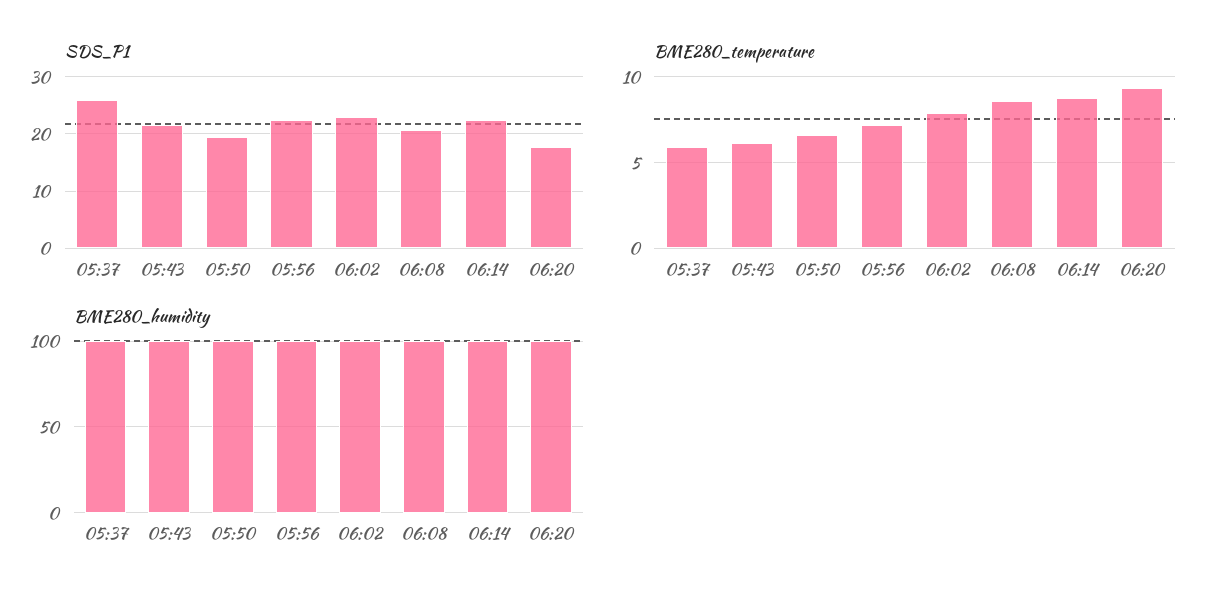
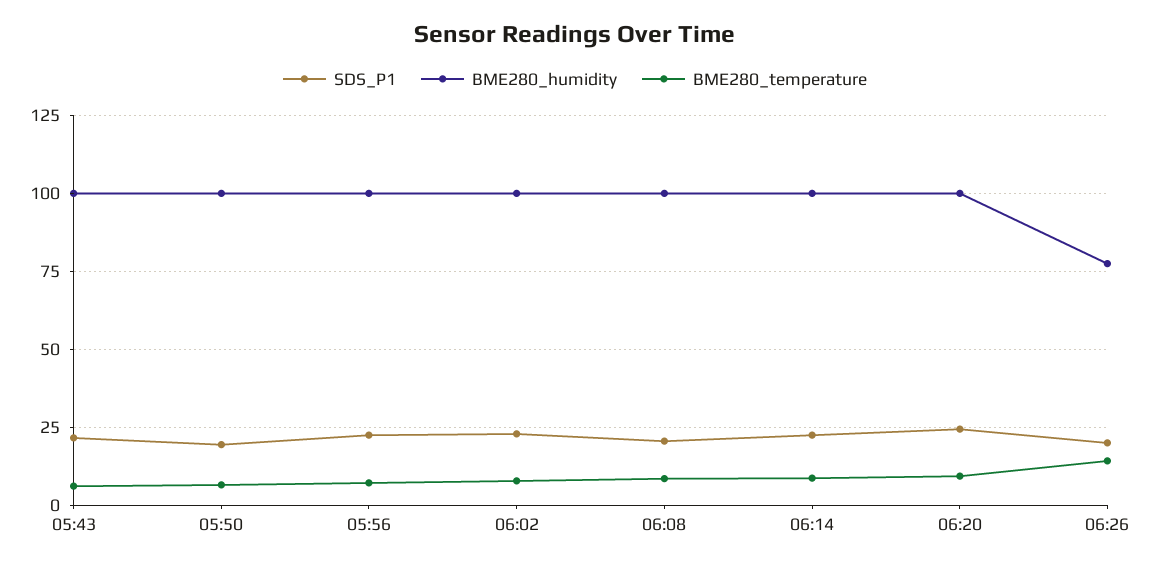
SDS_P1, 05:37: 26 -> none
SDS_P1, 06:20: 18 -> 25
BME280_temperature, 05:37: 6 -> none
BME280_humidity, 05:37: 100 -> none
SDS_P1, 06:26: none -> 20
BME280_humidity, 06:26: none -> 77.5
BME280_temperature, 06:26: none -> 15

